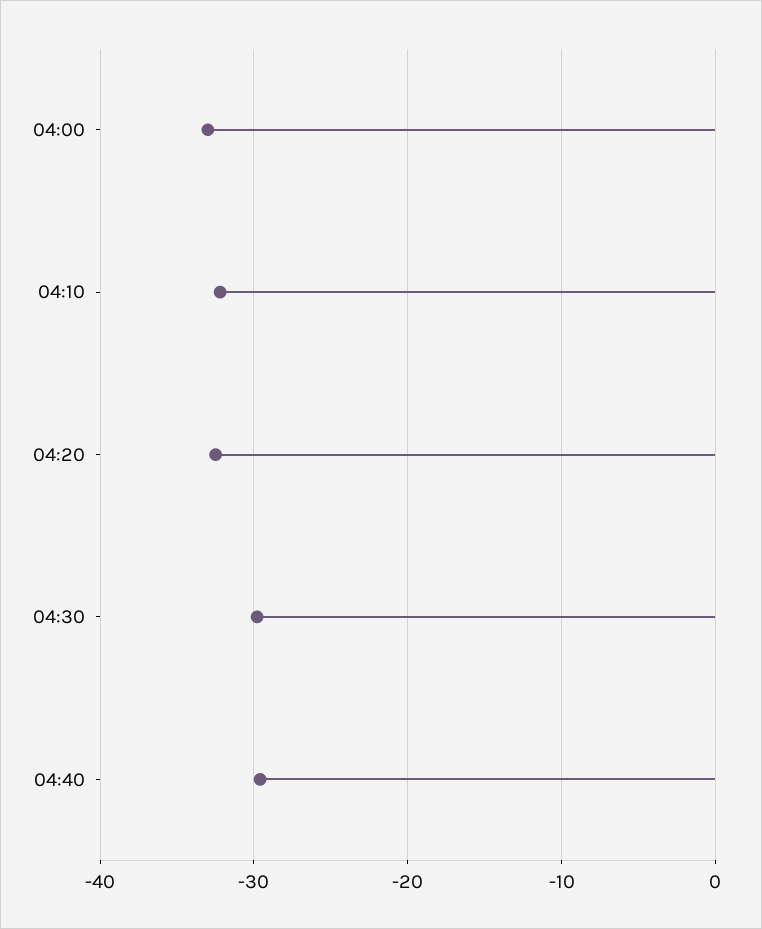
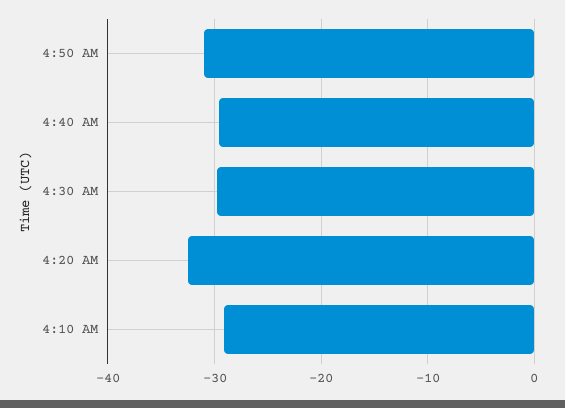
04:00: -33 -> none
04:10: -32 -> -29
4:50 AM: none -> -31

